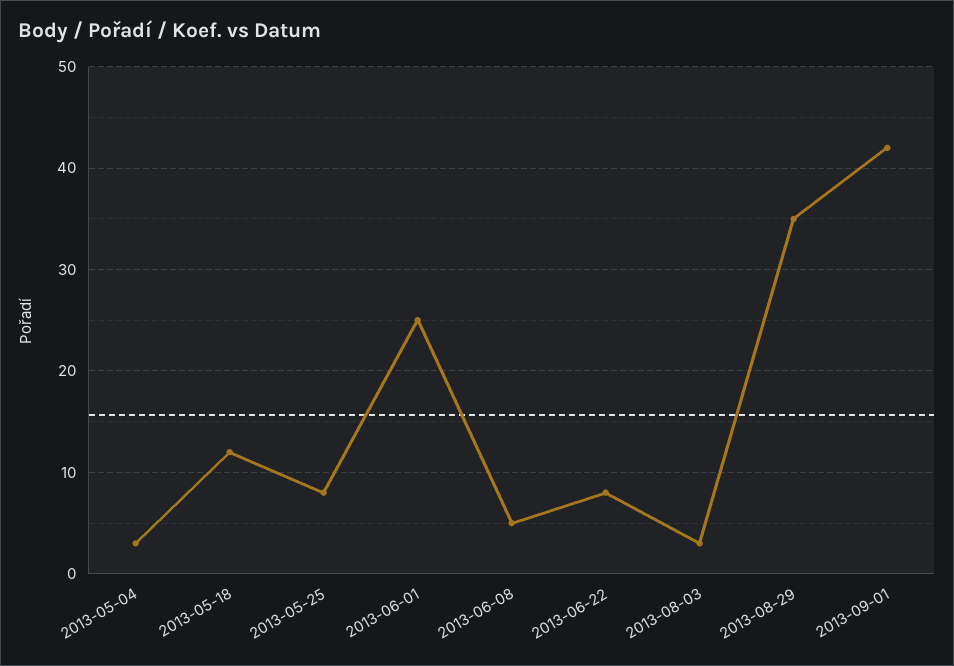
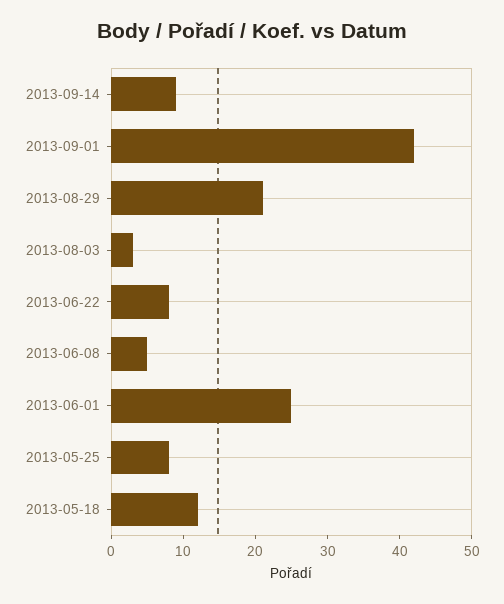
2013-05-04: 3 -> none
2013-08-29: 35 -> 20
2013-09-14: none -> 10

